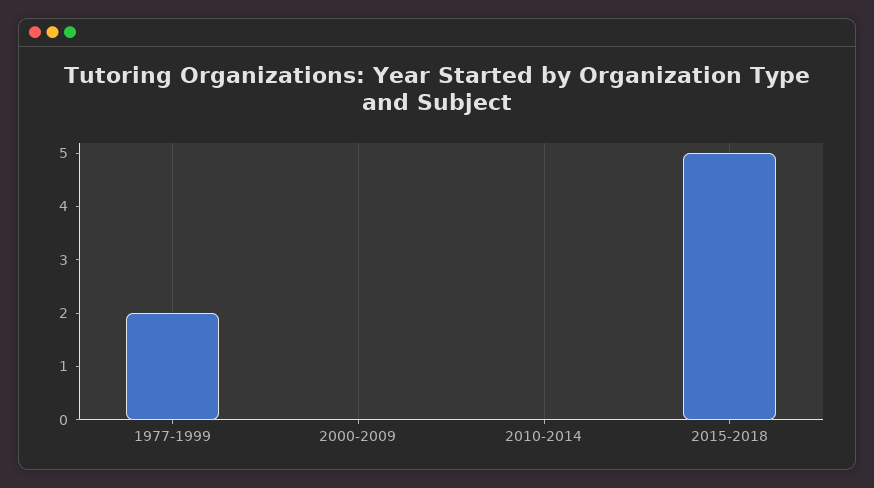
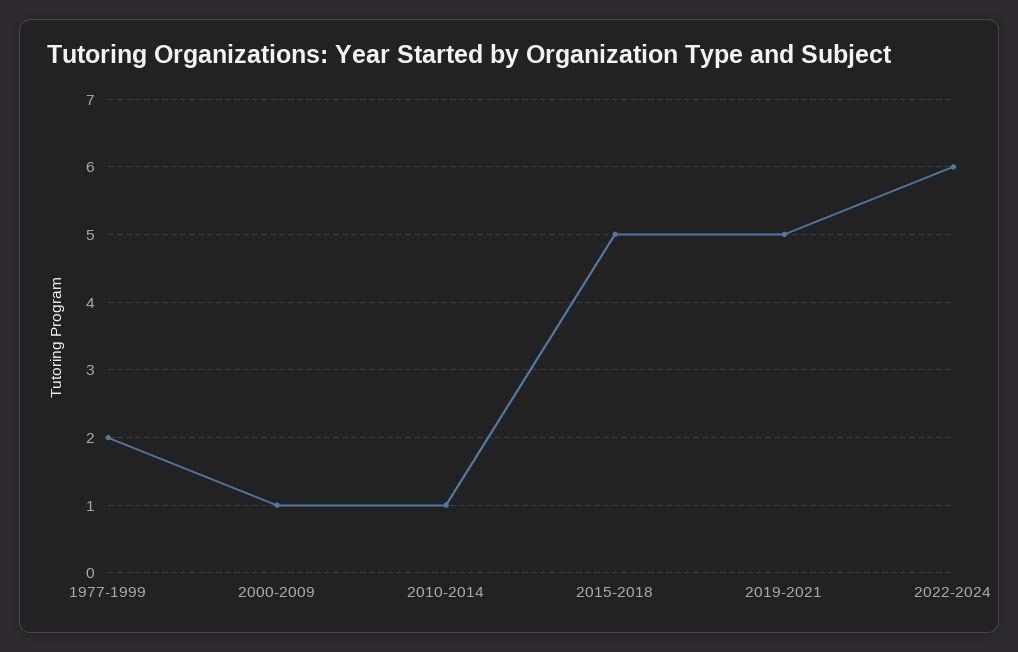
2000-2009: 0 -> 1
2010-2014: 0 -> 1
2019-2021: none -> 5
2022-2024: none -> 6

